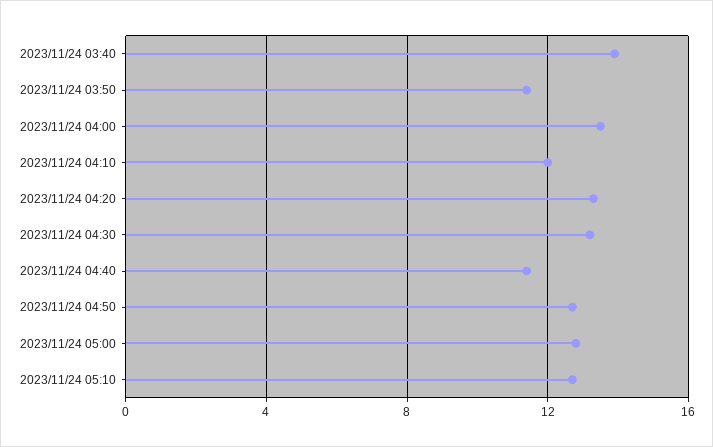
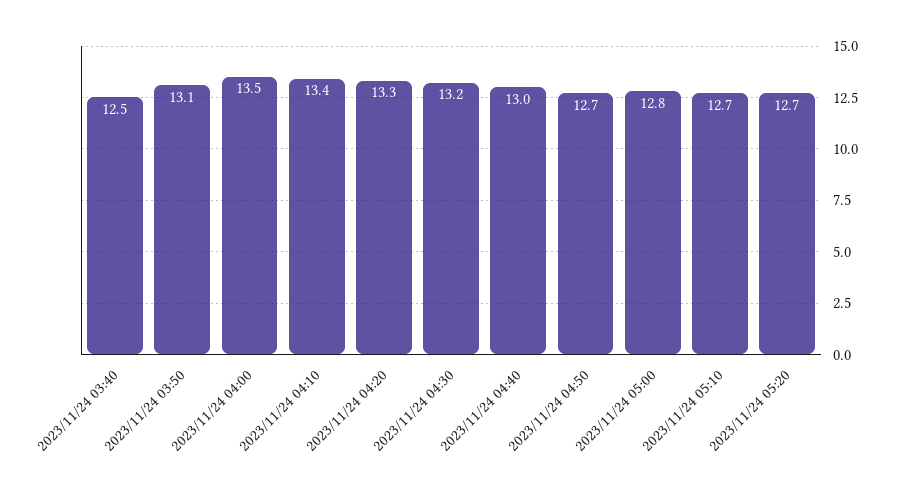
2023/11/24 03:40: 14 -> 12.5
2023/11/24 03:50: 11.5 -> 13.1
2023/11/24 04:10: 12 -> 13.4
2023/11/24 04:40: 11.5 -> 13
2023/11/24 05:20: none -> 12.7

